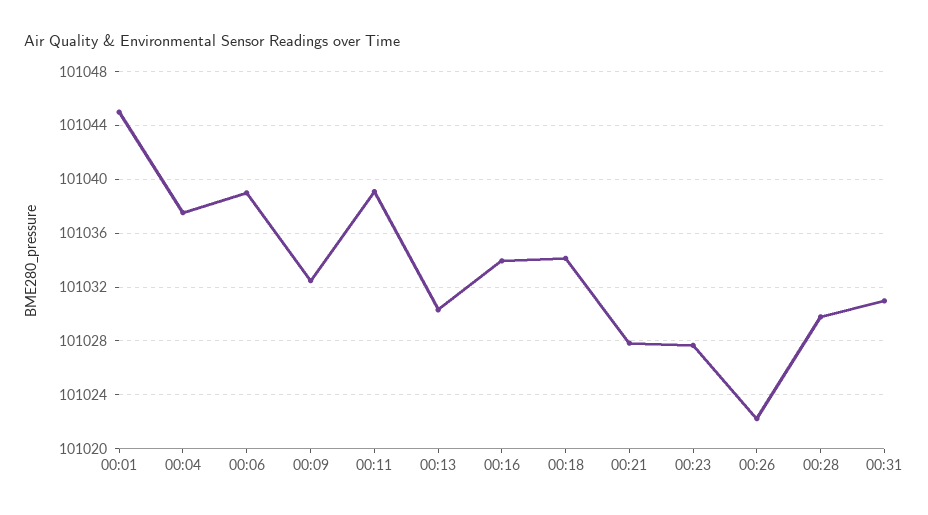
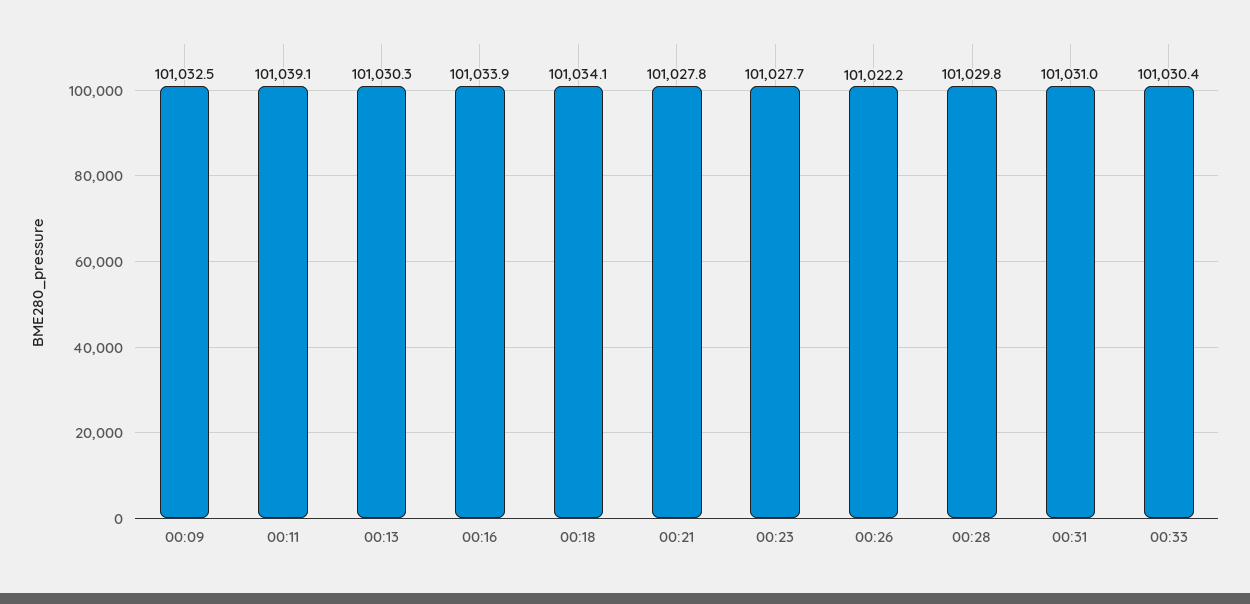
00:01: 101045 -> none
00:04: 101037.5 -> none
00:06: 101039 -> none
00:33: none -> 101030.4

